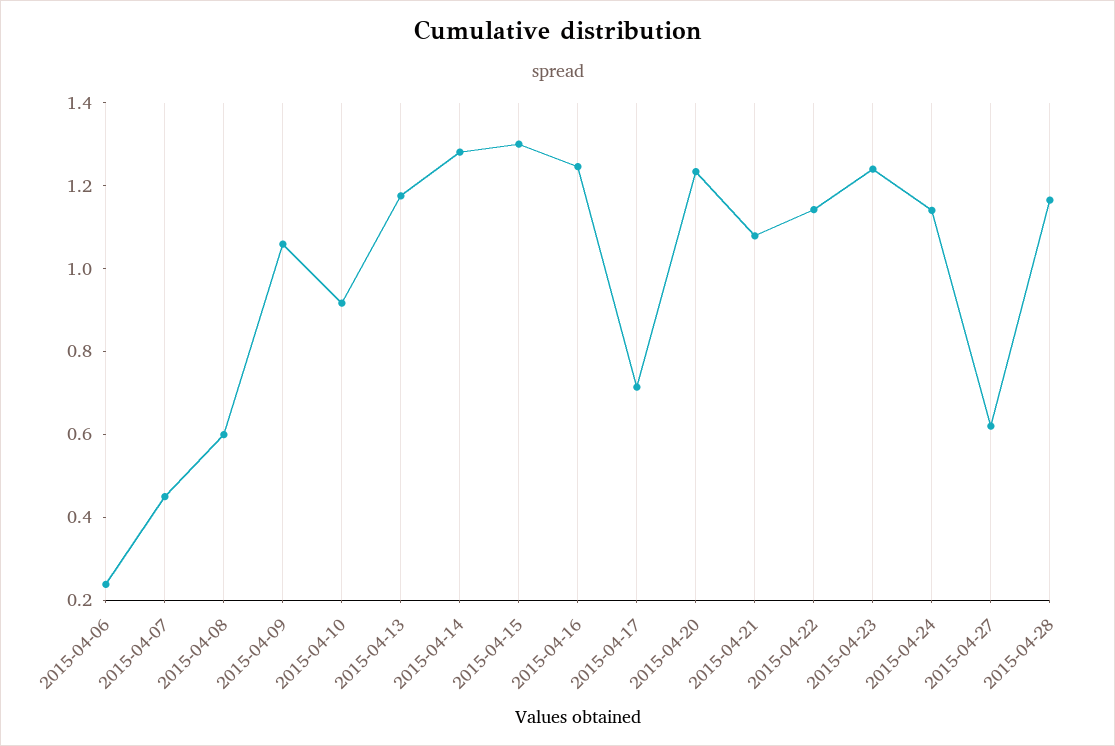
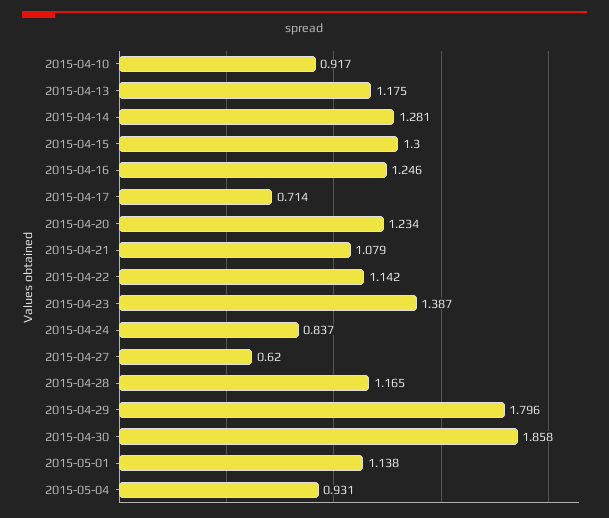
2015-04-06: 0.25 -> none
2015-04-07: 0.45 -> none
2015-04-08: 0.6 -> none
2015-04-09: 1.05 -> none
2015-04-23: 1.25 -> 1.387
2015-04-24: 1.15 -> 0.837
2015-04-29: none -> 1.796
2015-04-30: none -> 1.858
2015-05-01: none -> 1.138
2015-05-04: none -> 0.931

